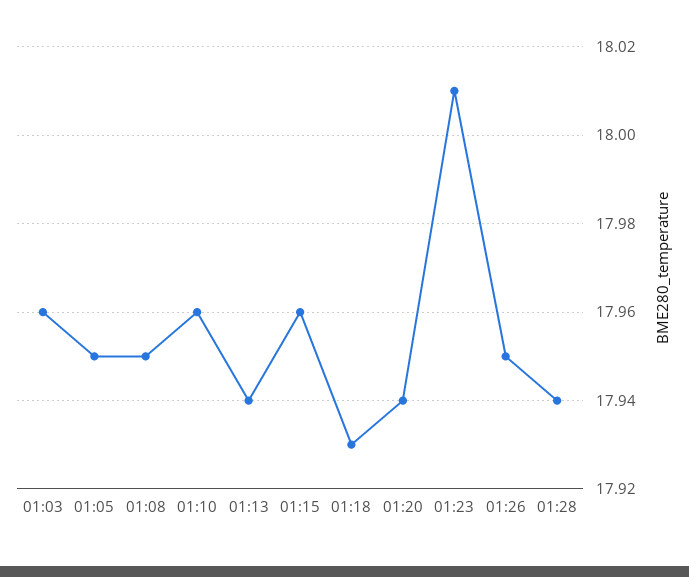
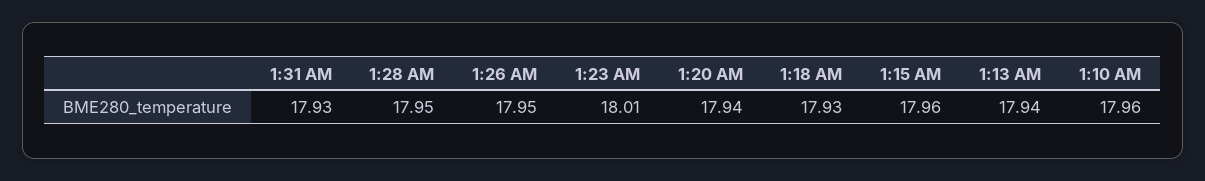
01:03: 17.96 -> none
01:05: 17.95 -> none
01:08: 17.95 -> none
01:28: 17.94 -> 17.95
1:31 AM: none -> 17.93

